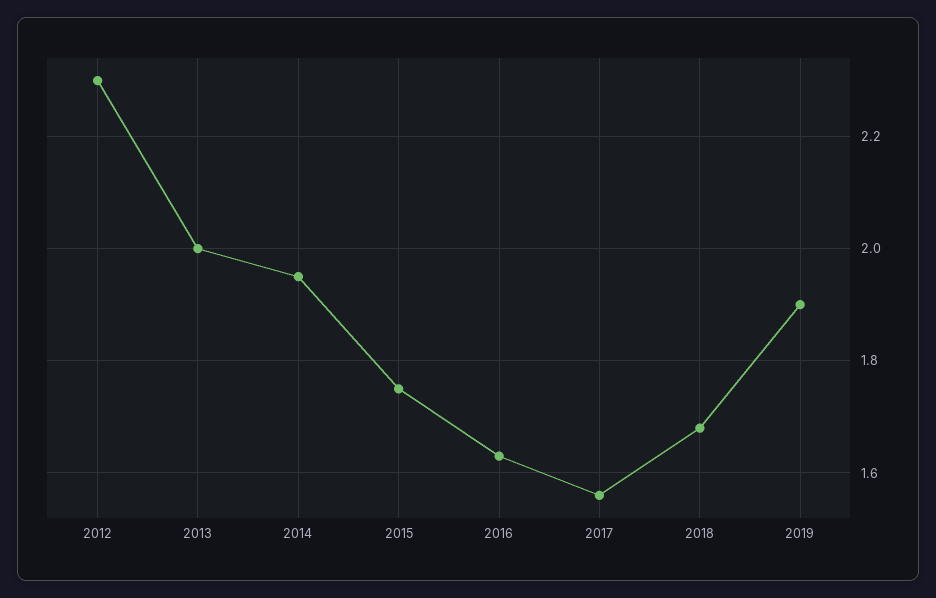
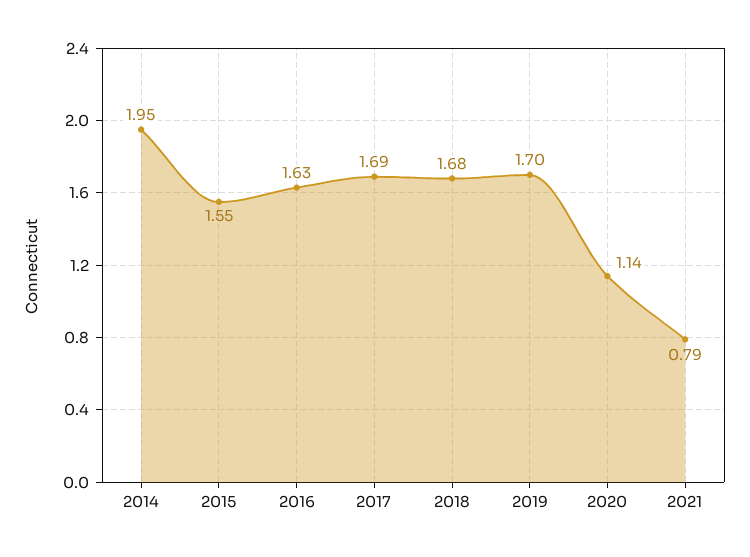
2012: 2.3 -> none
2013: 2 -> none
2015: 1.75 -> 1.55
2017: 1.55 -> 1.69
2019: 1.9 -> 1.7
2020: none -> 1.14
2021: none -> 0.79

